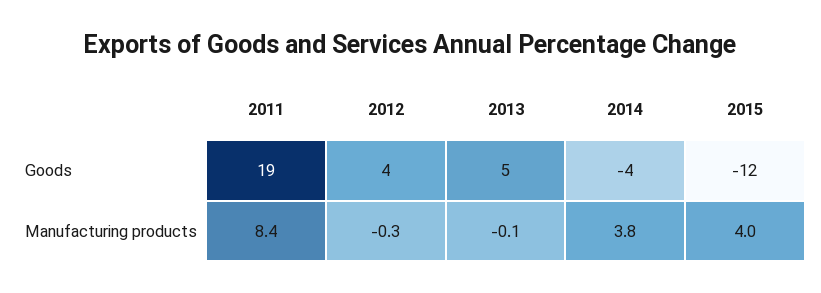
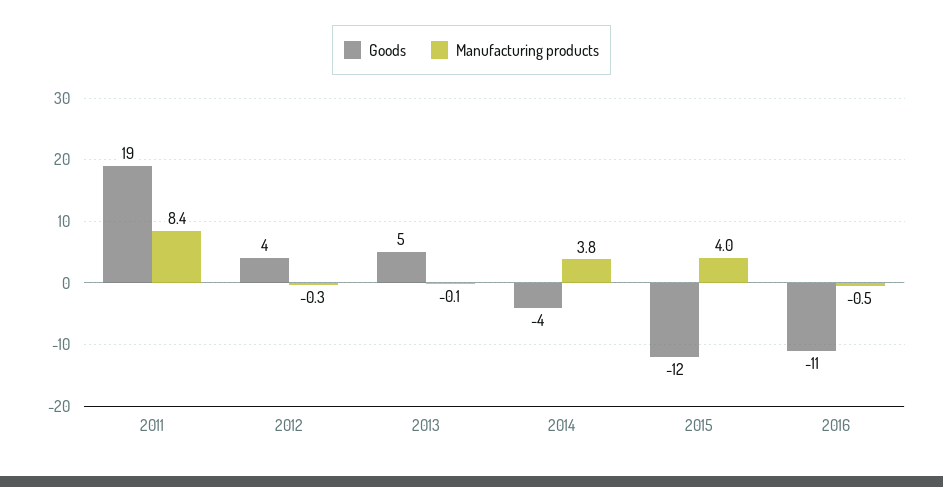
Goods, 2016: none -> -11
Manufacturing products, 2016: none -> -0.5

